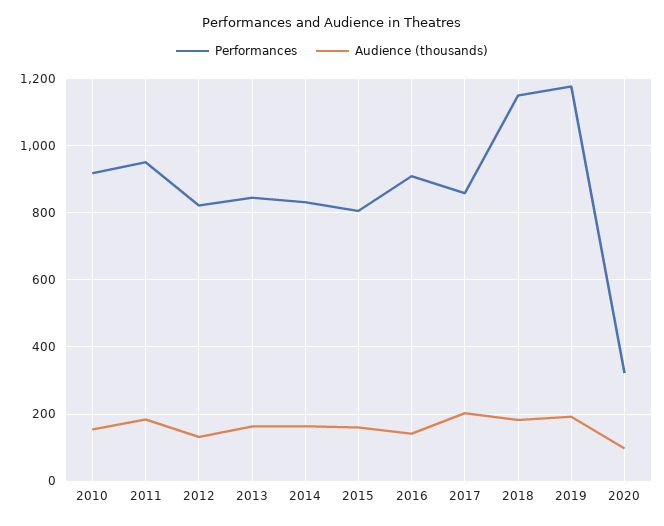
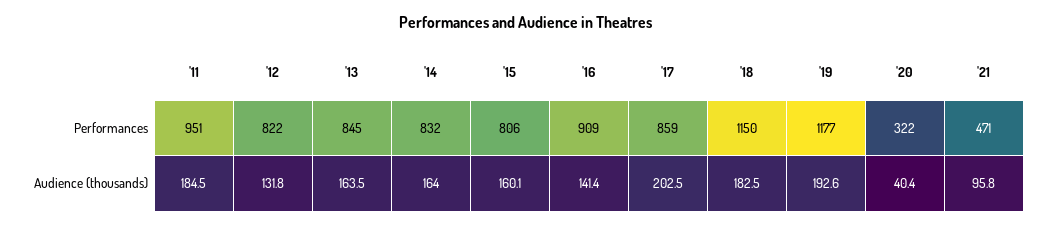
Performances, 2010: 920 -> none
Audience (thousands), 2010: 160 -> none
Audience (thousands), 2020: 100 -> 40.4
Performances, '21: none -> 471
Audience (thousands), '21: none -> 95.8

